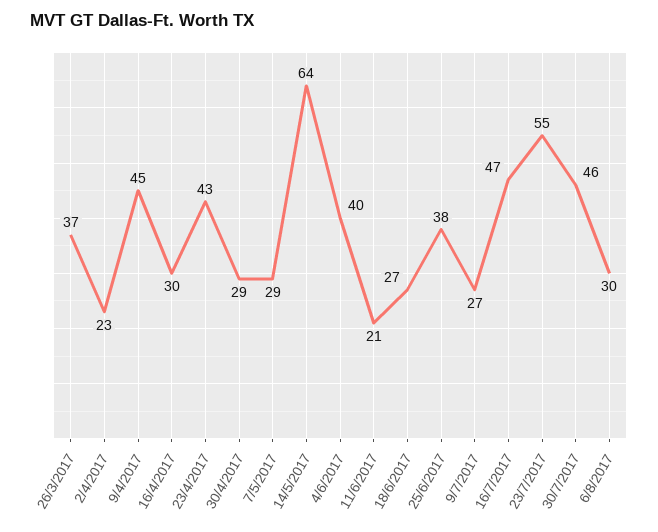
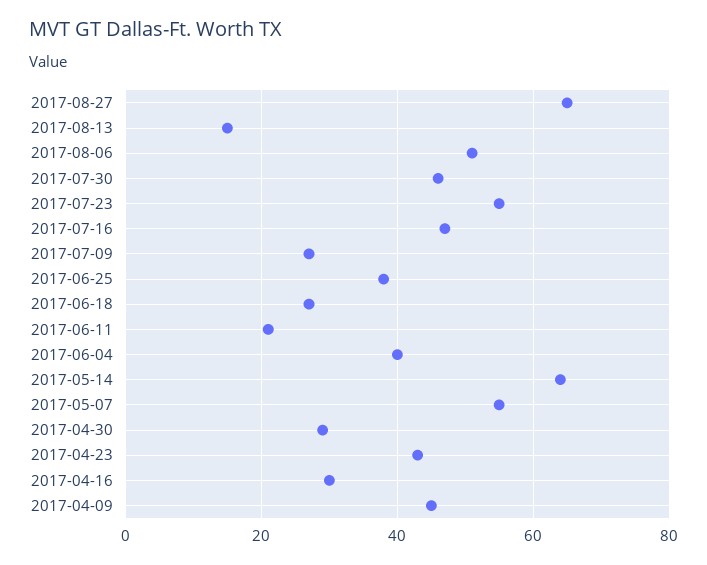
26/3/2017: 37 -> none
2/4/2017: 23 -> none
7/5/2017: 29 -> 55
6/8/2017: 30 -> 50
2017-08-27: none -> 65
2017-08-13: none -> 15

